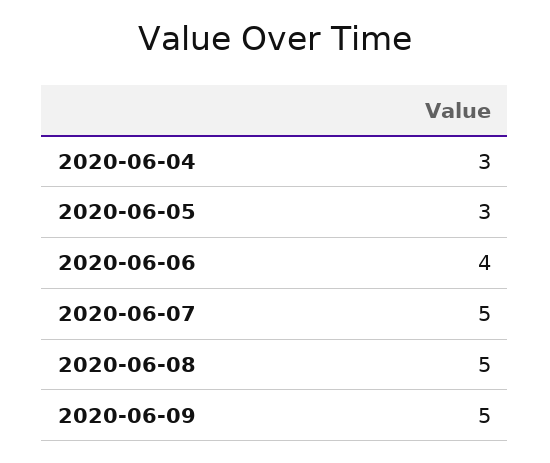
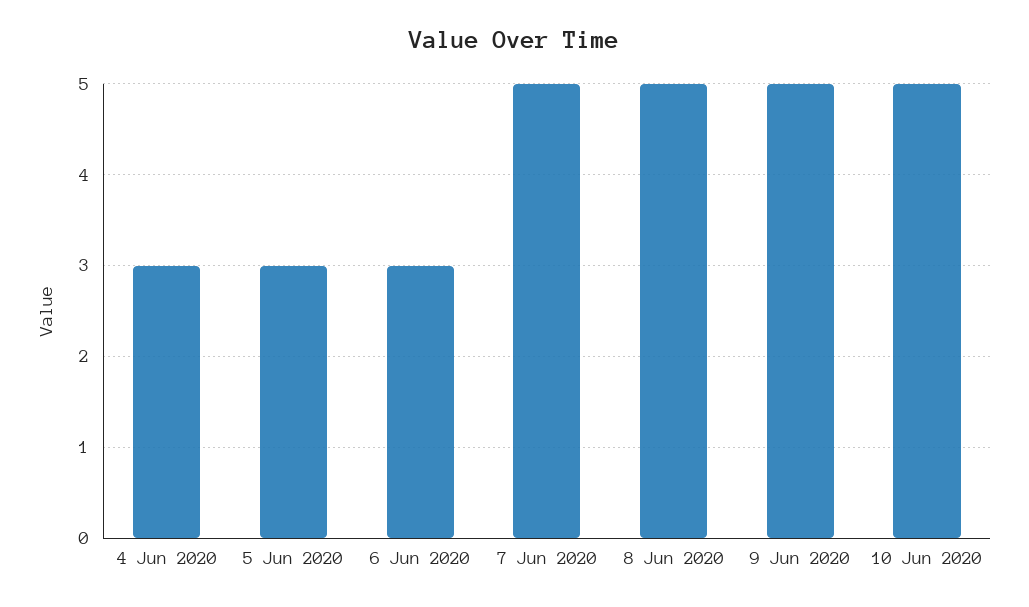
2020-06-06: 4 -> 3
10 Jun 2020: none -> 5

